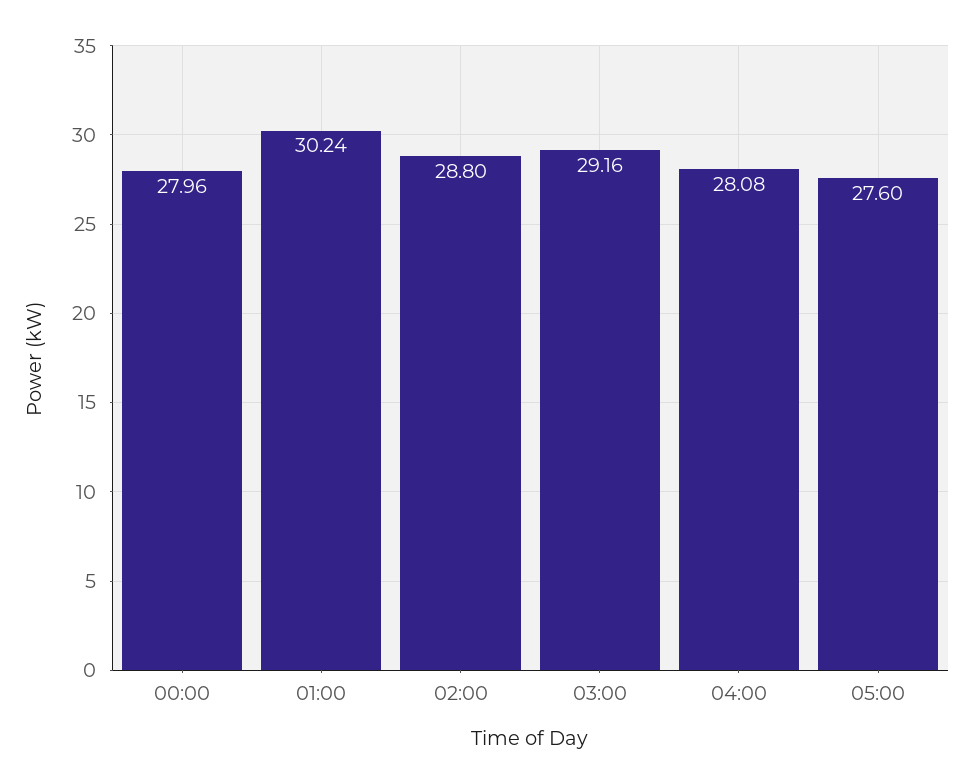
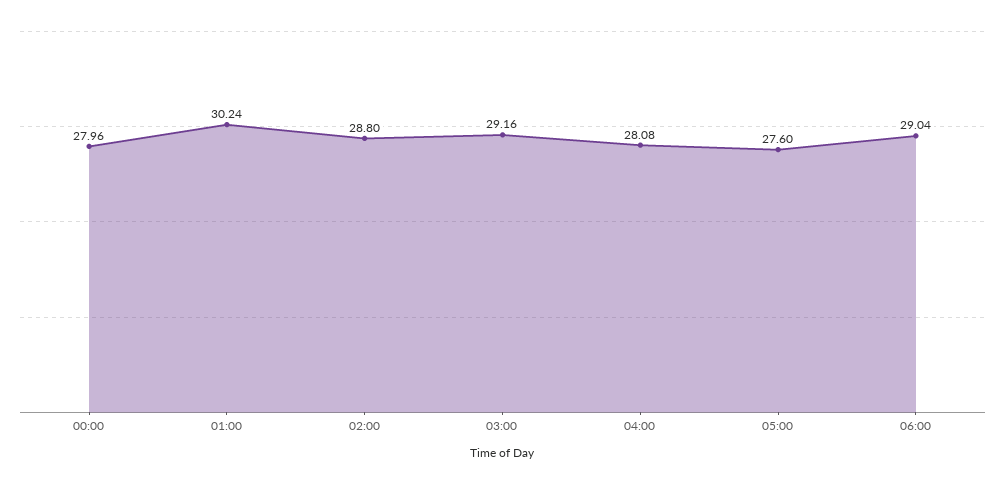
06:00: none -> 29.04

